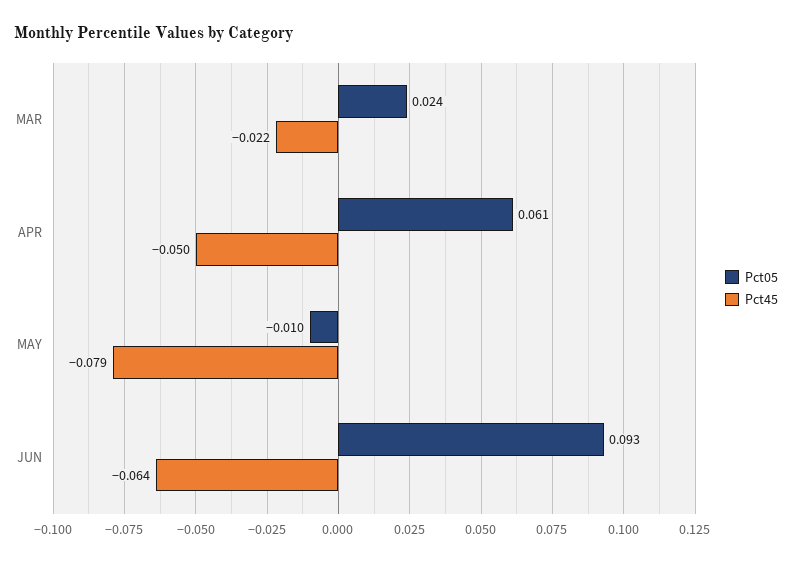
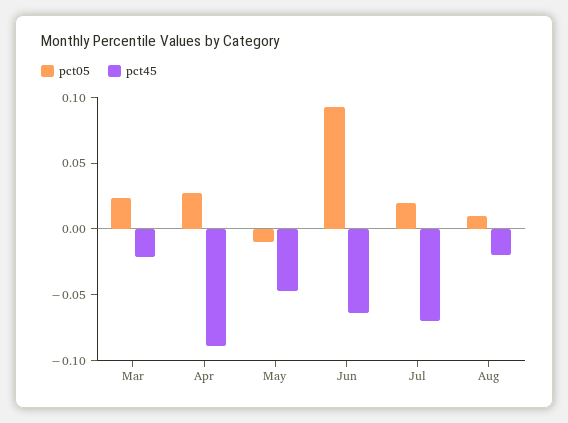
Pct05, APR: 0.061 -> 0.03
Pct45, APR: -0.05 -> -0.09
Pct45, MAY: -0.079 -> -0.05
Pct05, Jul: none -> 0.02
Pct45, Jul: none -> -0.07
Pct05, Aug: none -> 0.01
Pct45, Aug: none -> -0.02

